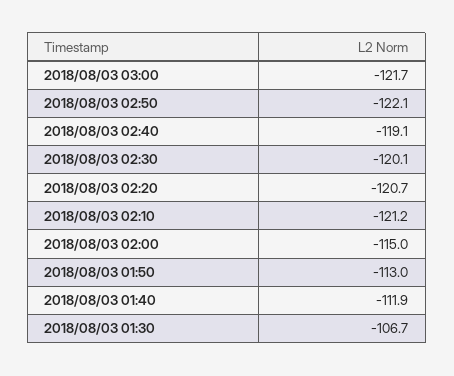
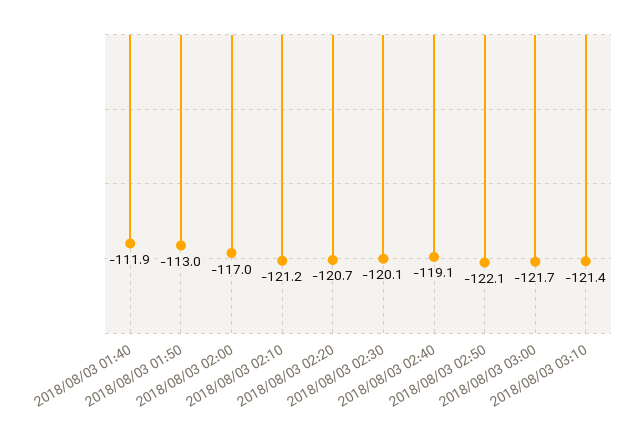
2018/08/03 02:00: -115 -> -117
2018/08/03 01:30: -106.7 -> none
2018/08/03 03:10: none -> -121.4

